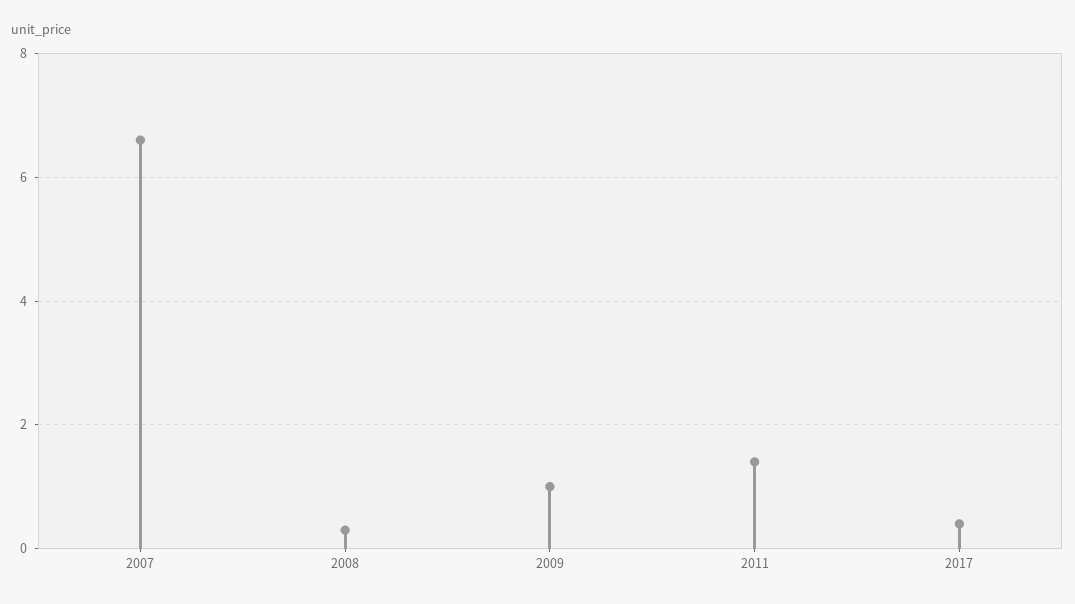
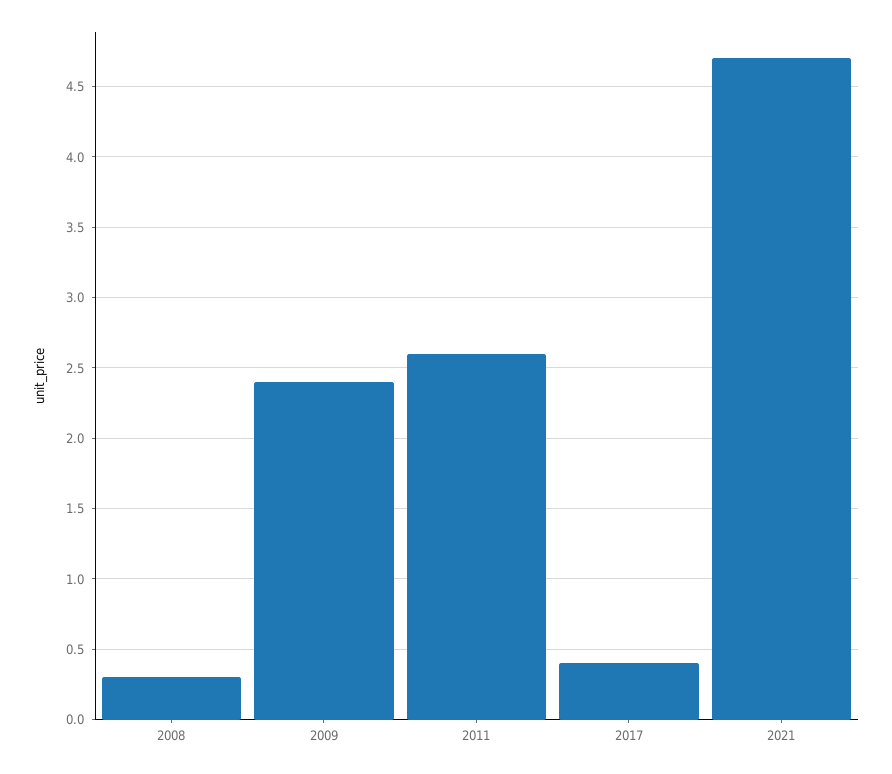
2007: 6.5 -> none
2009: 1 -> 2.4
2011: 1.5 -> 2.6
2021: none -> 4.7

